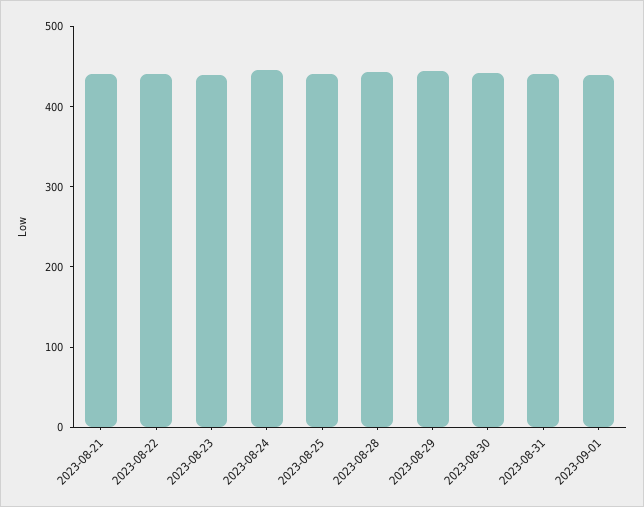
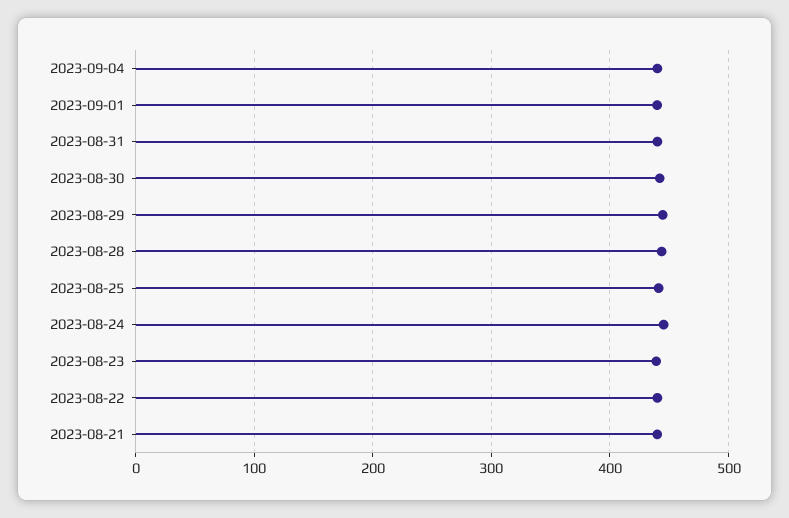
2023-09-04: none -> 440

